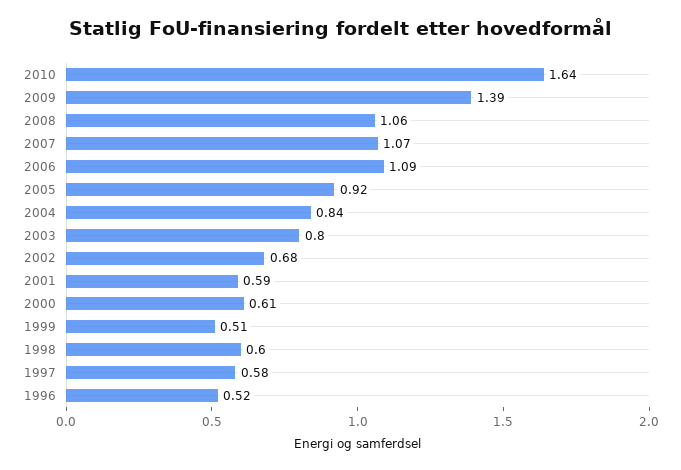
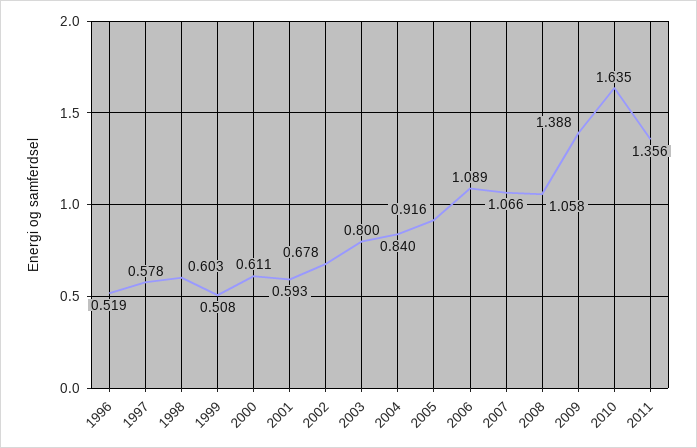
2011: none -> 1.356

